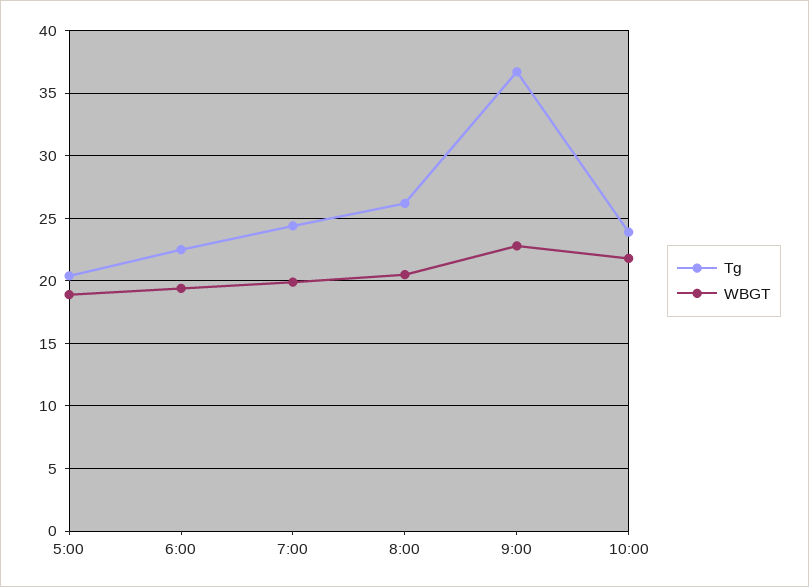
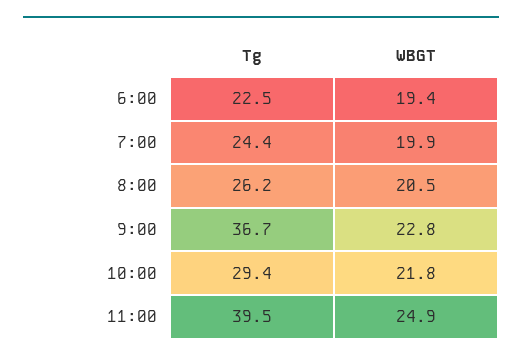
Tg, 5:00: 20.5 -> none
WBGT, 5:00: 19 -> none
Tg, 10:00: 24 -> 29.4
Tg, 11:00: none -> 39.5
WBGT, 11:00: none -> 24.9

